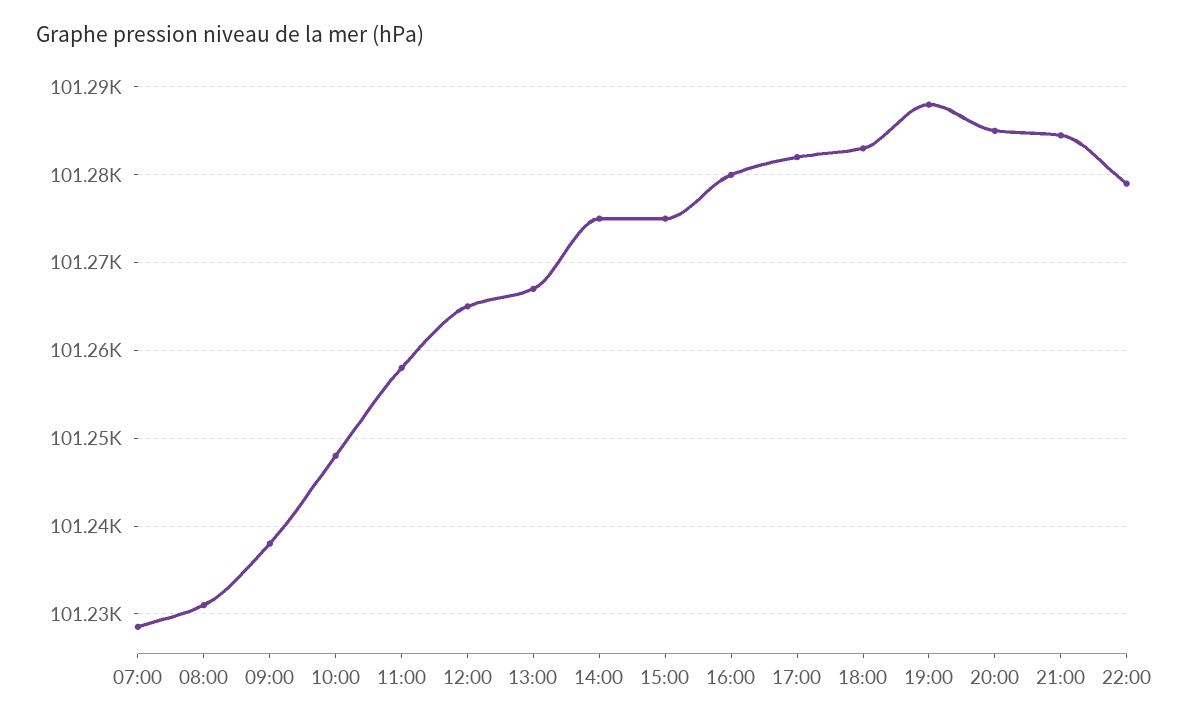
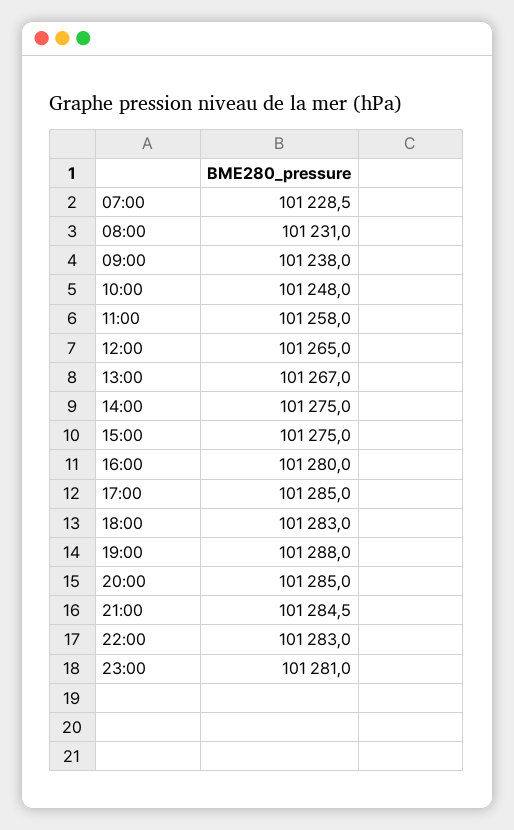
17:00: 101282 -> 101285
22:00: 101279 -> 101283
23:00: none -> 101281

